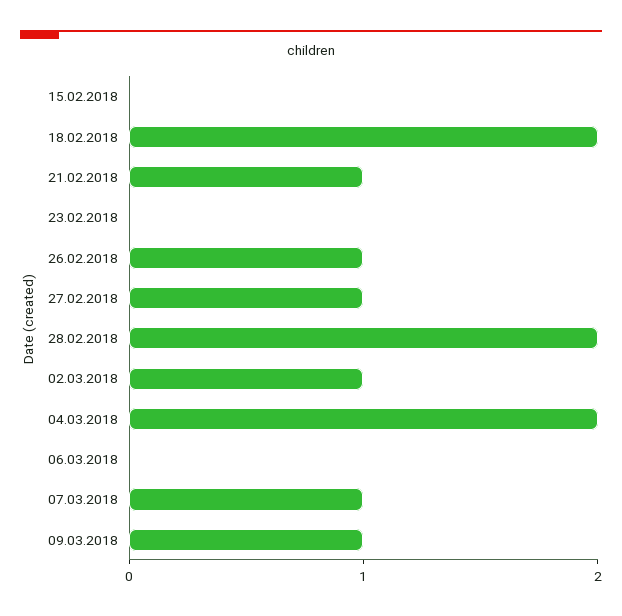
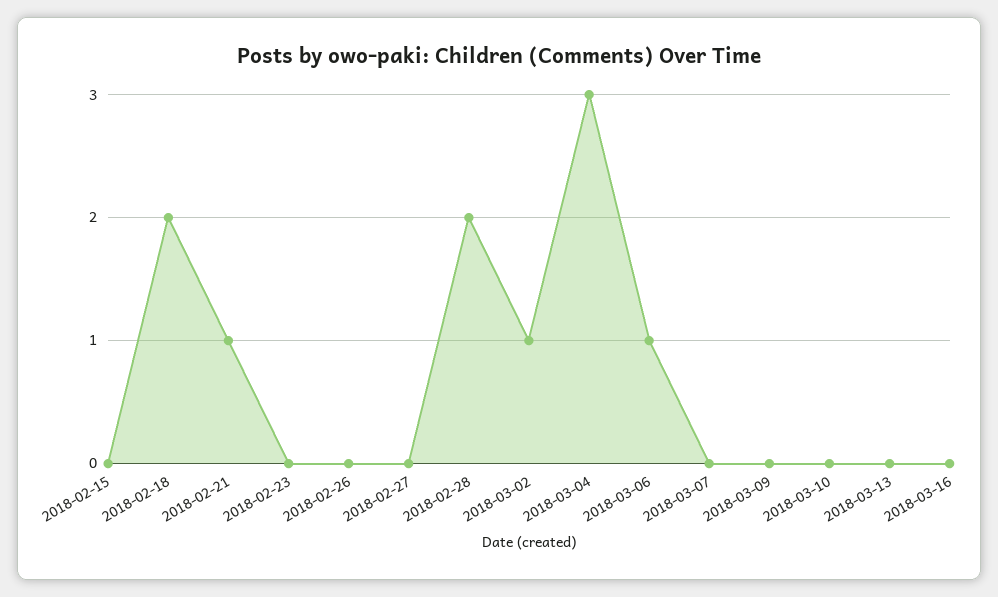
26.02.2018: 1 -> 0
27.02.2018: 1 -> 0
04.03.2018: 2 -> 3
06.03.2018: 0 -> 1
07.03.2018: 1 -> 0
09.03.2018: 1 -> 0
2018-03-10: none -> 0
2018-03-13: none -> 0
2018-03-16: none -> 0

